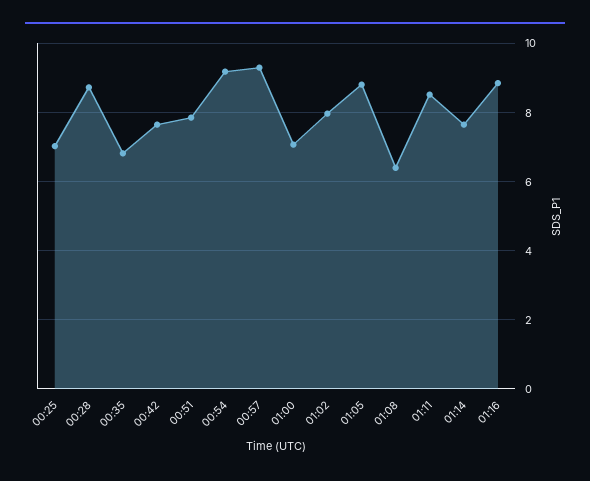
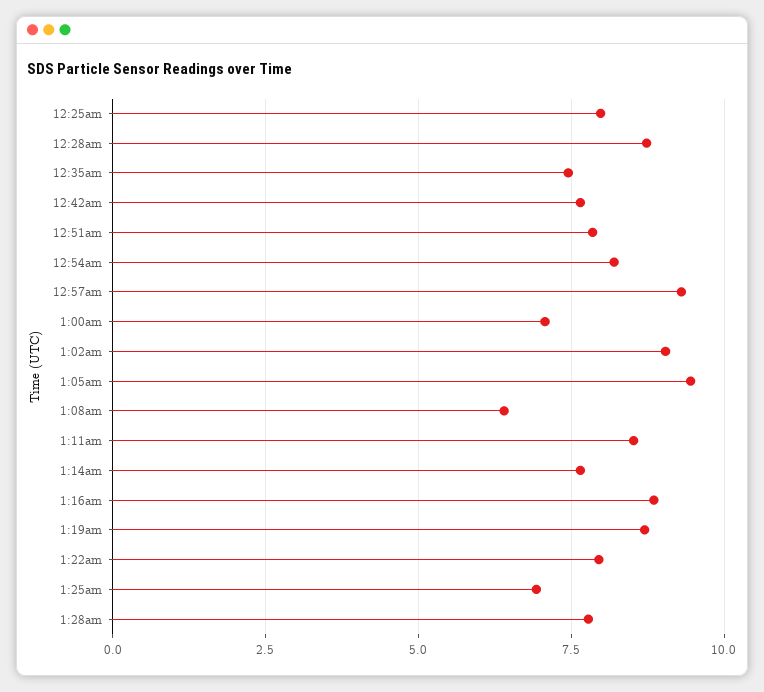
00:25: 7 -> 8
00:35: 6.8 -> 7.5
00:54: 9.2 -> 8.25
01:02: 8 -> 9
01:05: 8.8 -> 9.5
1:19am: none -> 8.75
1:22am: none -> 8
1:25am: none -> 7
1:28am: none -> 7.75

